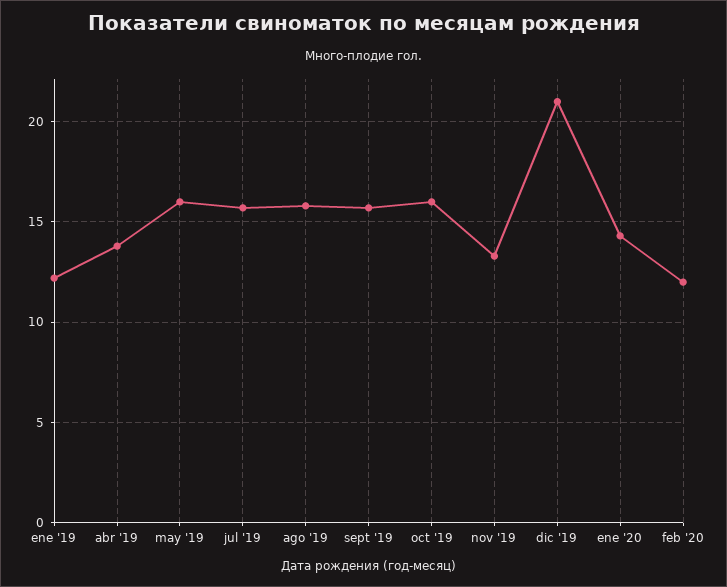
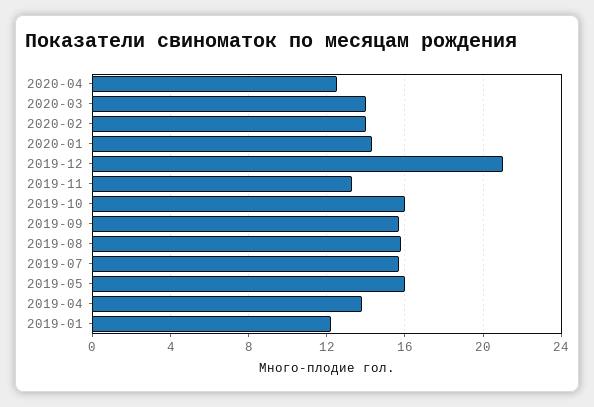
feb '20: 12 -> 14
2020-04: none -> 12.5
2020-03: none -> 14

